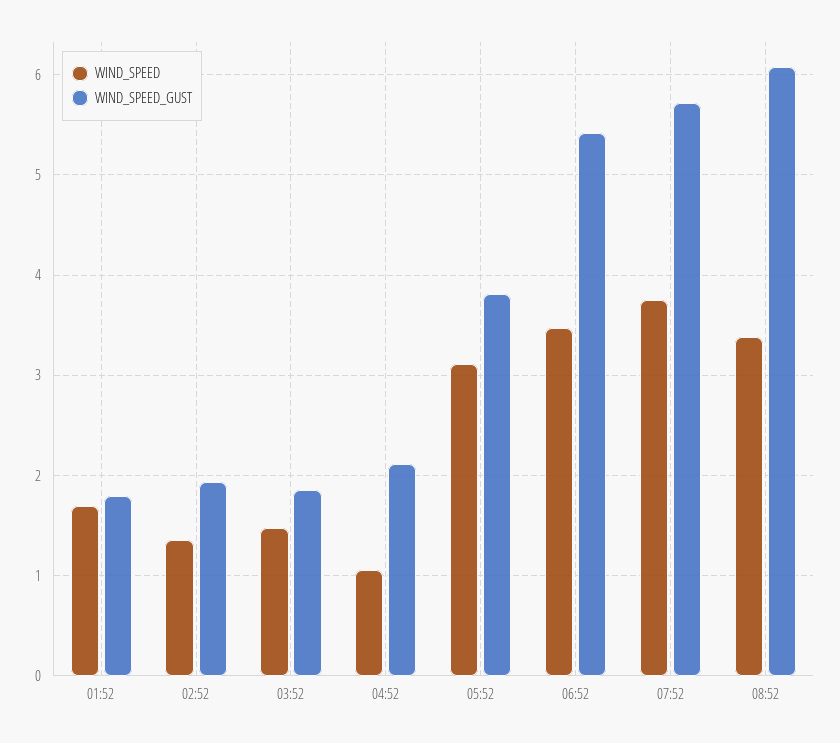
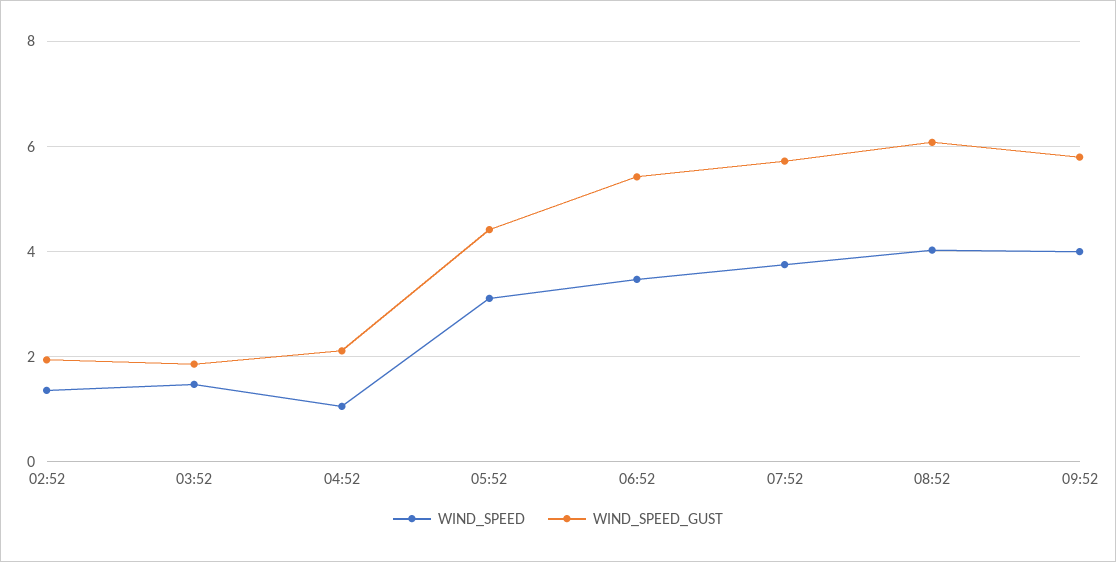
WIND_SPEED, 01:52: 1.7 -> none
WIND_SPEED_GUST, 01:52: 1.8 -> none
WIND_SPEED_GUST, 05:52: 3.8 -> 4.4
WIND_SPEED, 08:52: 3.4 -> 4
WIND_SPEED, 09:52: none -> 4
WIND_SPEED_GUST, 09:52: none -> 5.8

